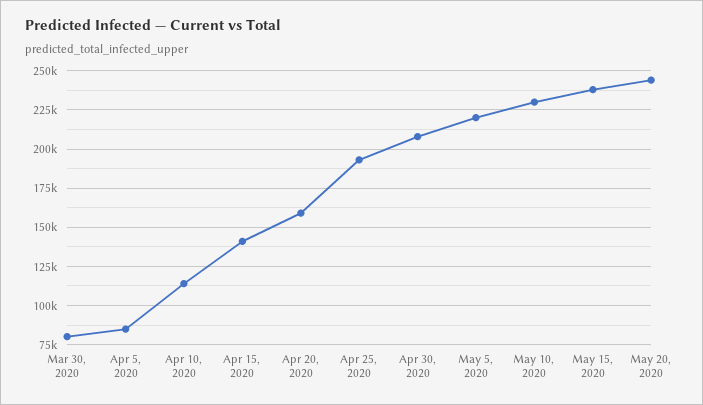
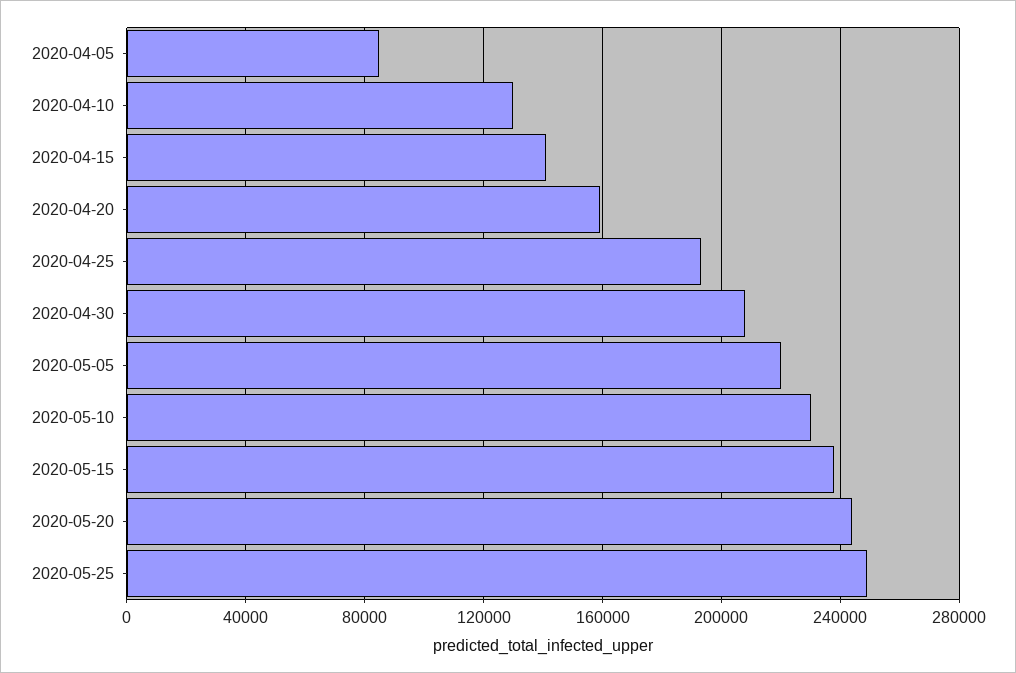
Mar 30, 2020: 80000 -> none
Apr 10, 2020: 115000 -> 130000
2020-05-25: none -> 250000

